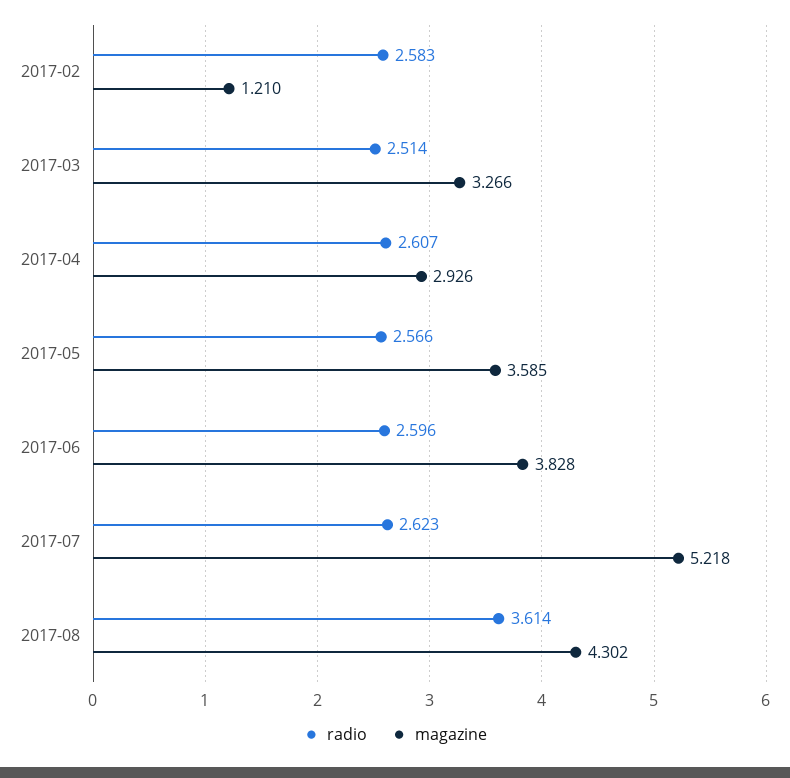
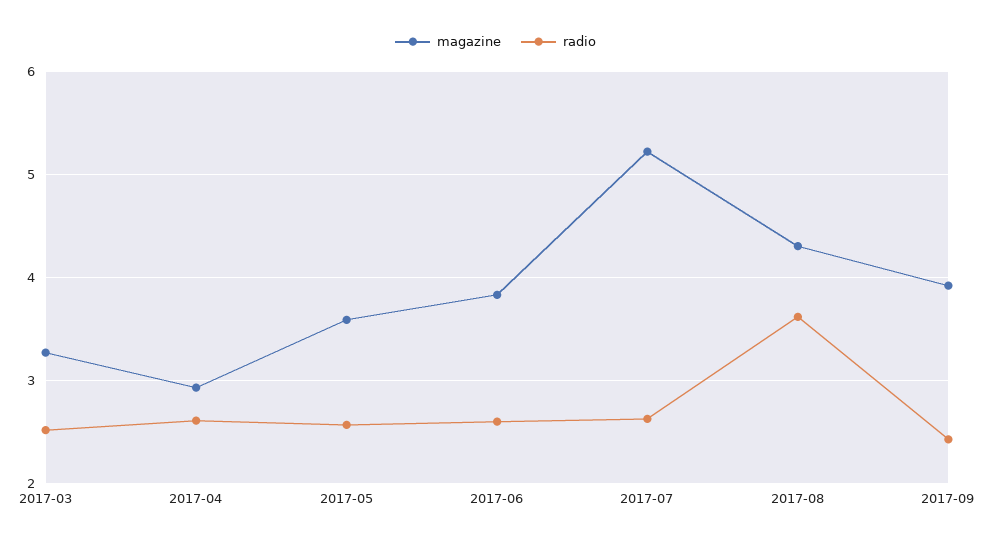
radio, 2017-02: 2.583 -> none
magazine, 2017-02: 1.21 -> none
magazine, 2017-09: none -> 3.9
radio, 2017-09: none -> 2.4

